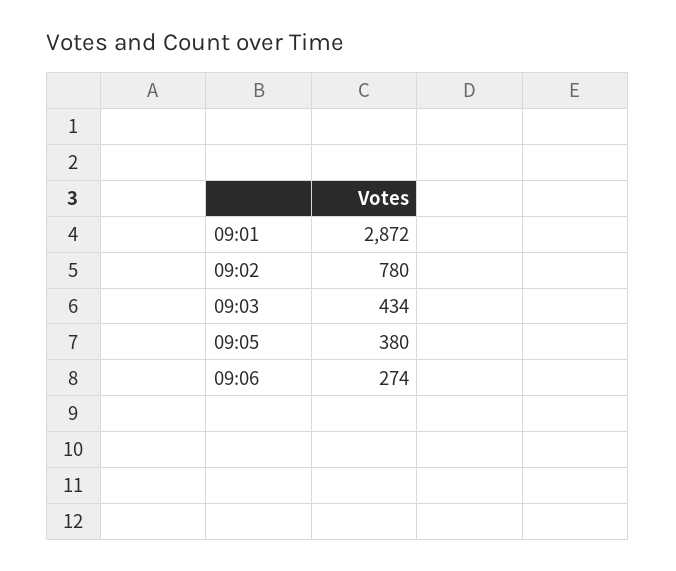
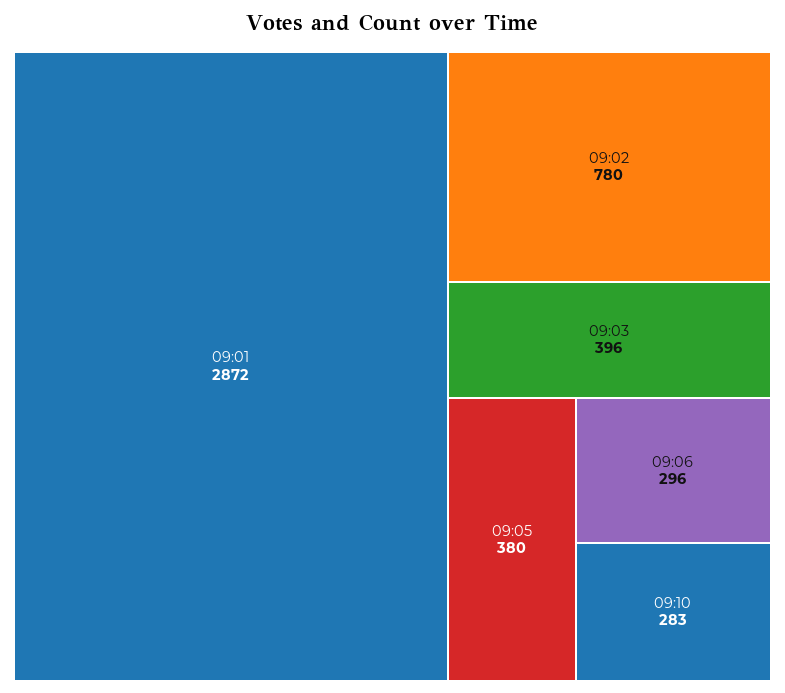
09:03: 434 -> 396
09:06: 274 -> 296
09:10: none -> 283

